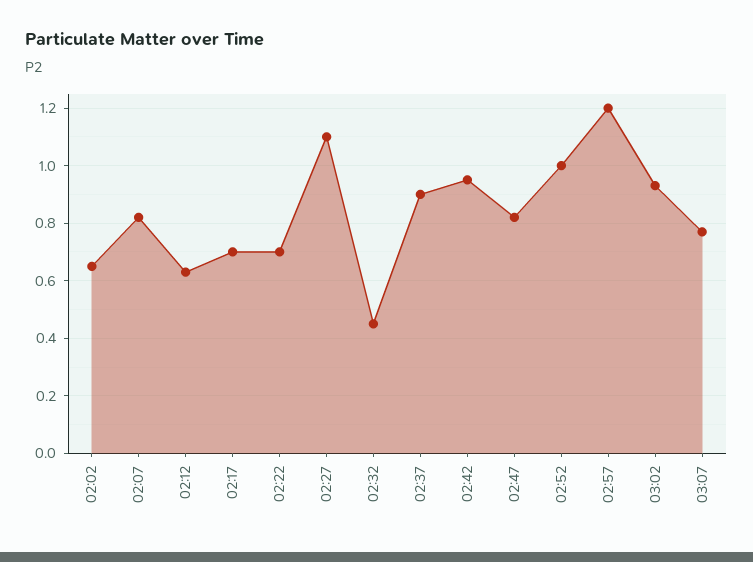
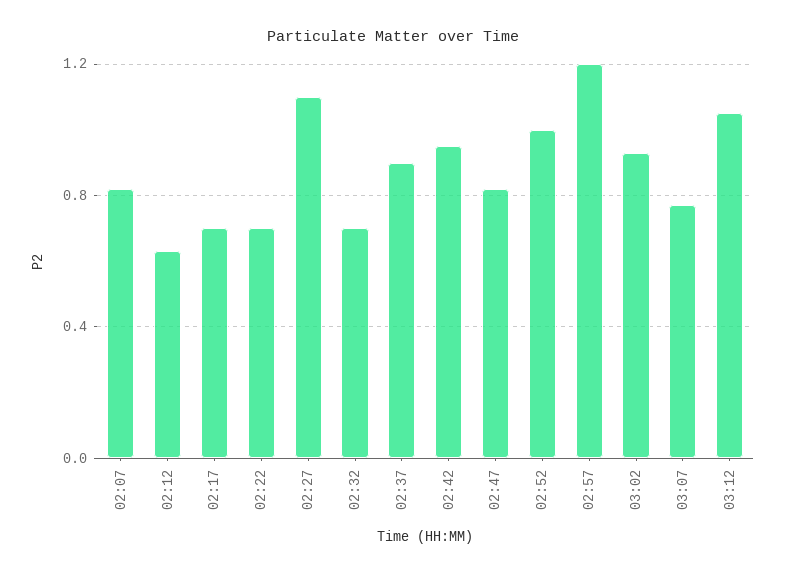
02:02: 0.65 -> none
02:32: 0.45 -> 0.7
03:12: none -> 1.05

